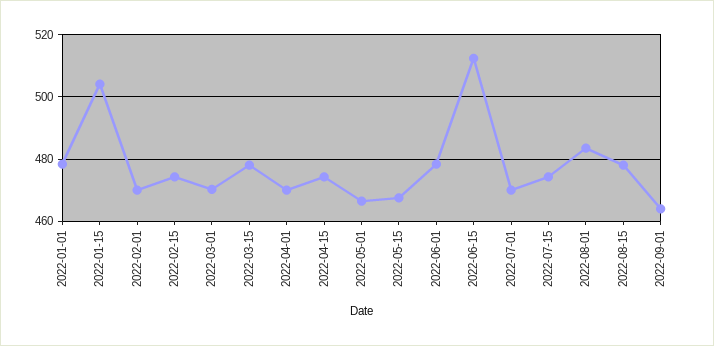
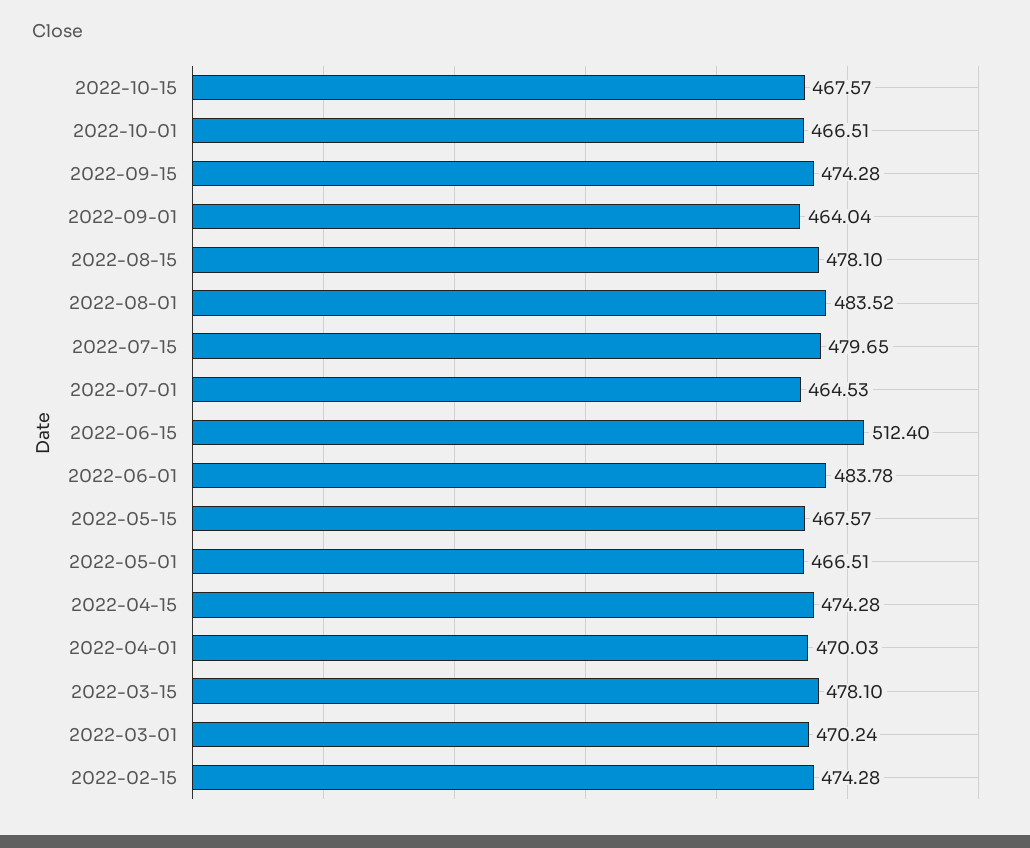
2022-01-01: 478 -> none
2022-01-15: 504 -> none
2022-02-01: 470 -> none
2022-06-01: 478 -> 483.78
2022-07-01: 470 -> 464.53
2022-07-15: 474 -> 479.65
2022-10-15: none -> 467.57
2022-10-01: none -> 466.51
2022-09-15: none -> 474.28

